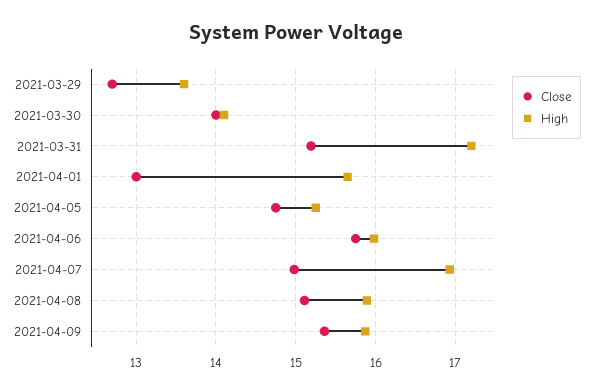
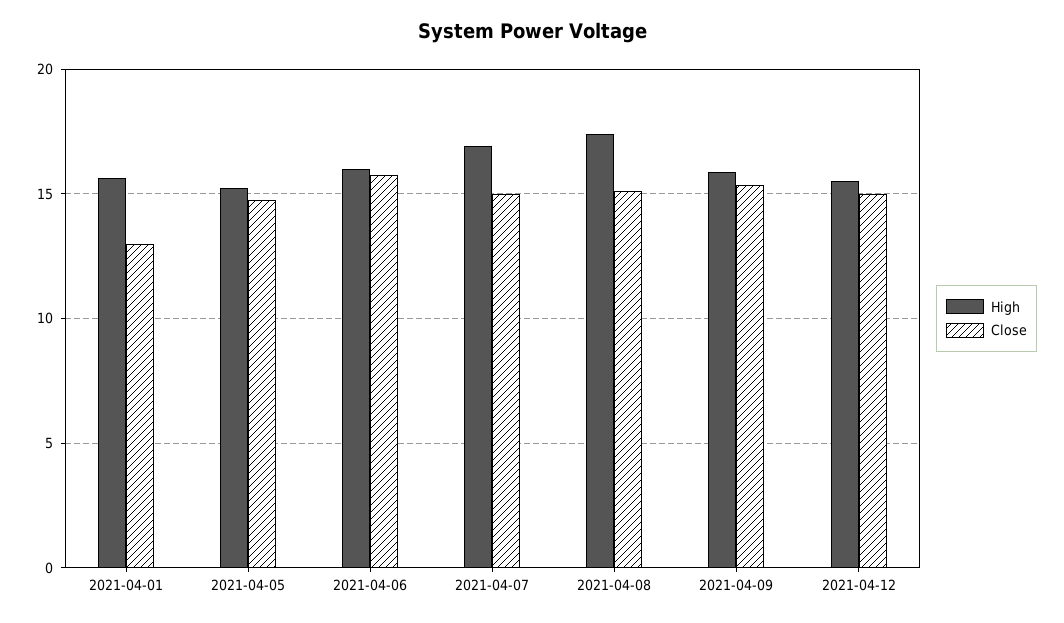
Close, 2021-03-29: 12.7 -> none
High, 2021-03-29: 13.6 -> none
Close, 2021-03-30: 14 -> none
High, 2021-03-30: 14.1 -> none
Close, 2021-03-31: 15.2 -> none
High, 2021-03-31: 17.2 -> none
High, 2021-04-08: 15.9 -> 17.5
High, 2021-04-12: none -> 15.5
Close, 2021-04-12: none -> 15

